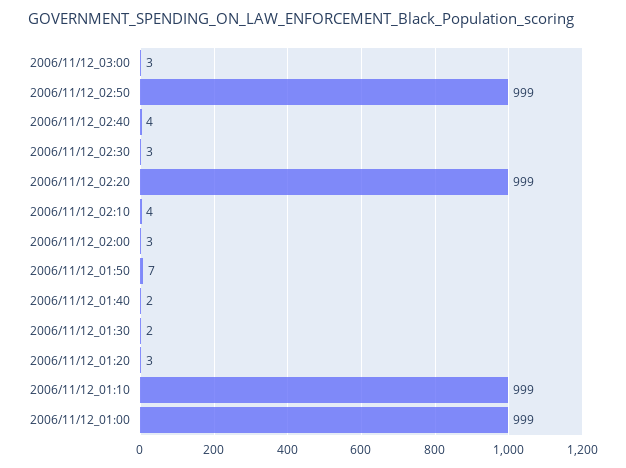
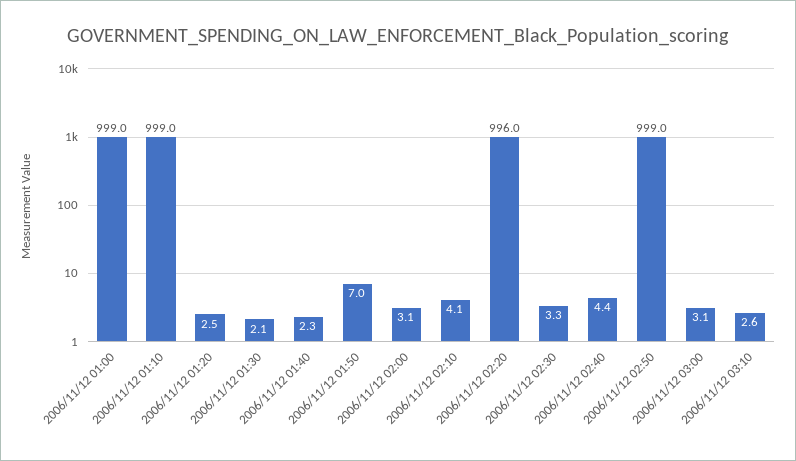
2006/11/12_02:20: 999 -> 996
2006/11/12 03:10: none -> 2.6

